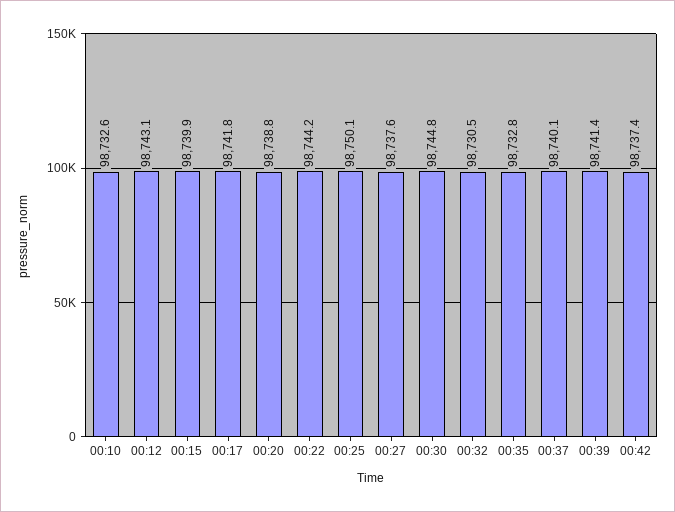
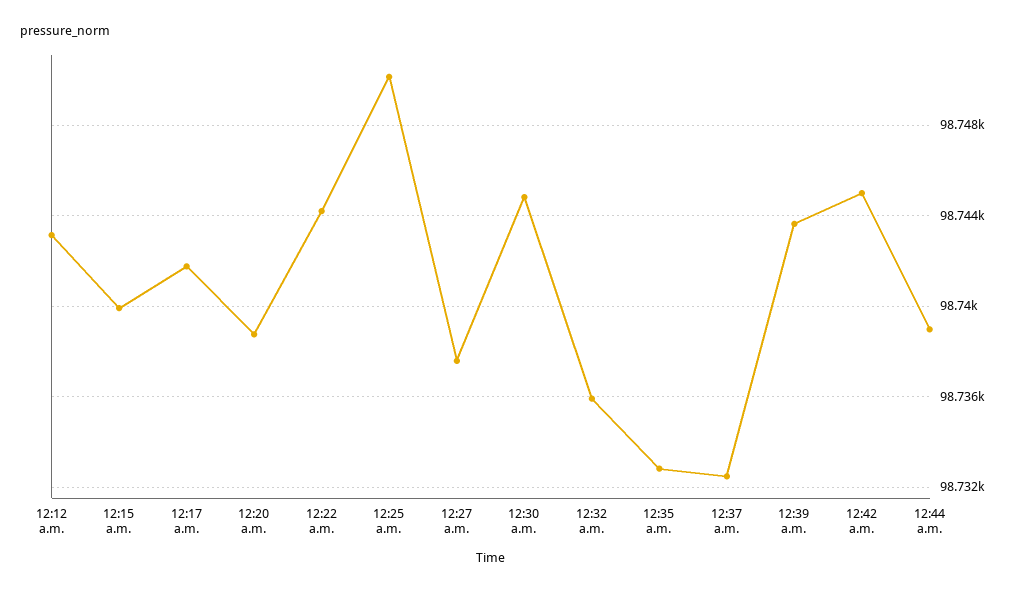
00:10: 98732.6 -> none
00:32: 98730.5 -> 98736
00:37: 98740.1 -> 98732.5
00:39: 98741.4 -> 98743.5
00:42: 98737.4 -> 98745
12:44 a.m.: none -> 98739

